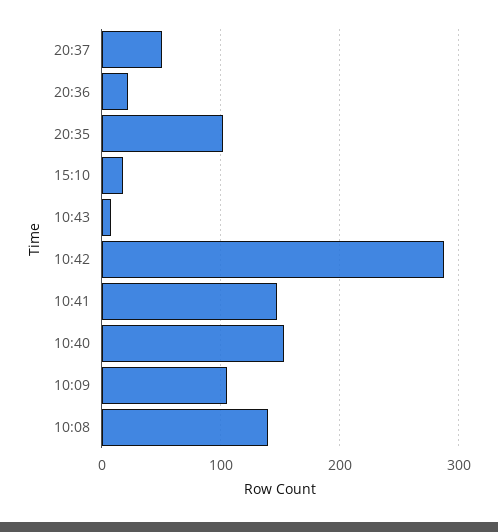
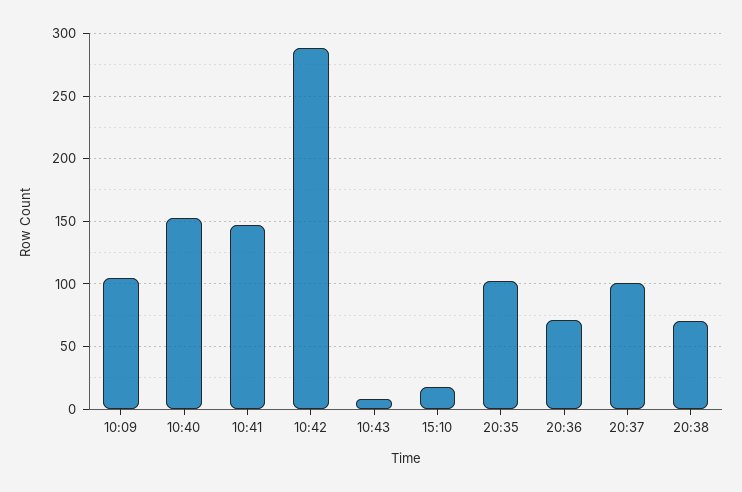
20:37: 50 -> 100
20:36: 20 -> 70
10:08: 140 -> none
20:38: none -> 70

